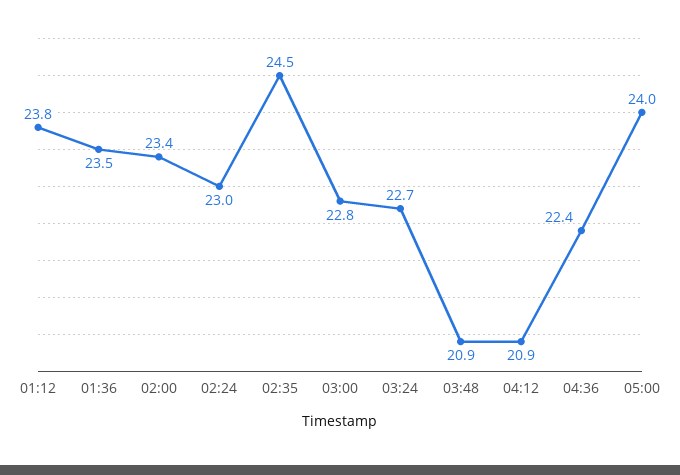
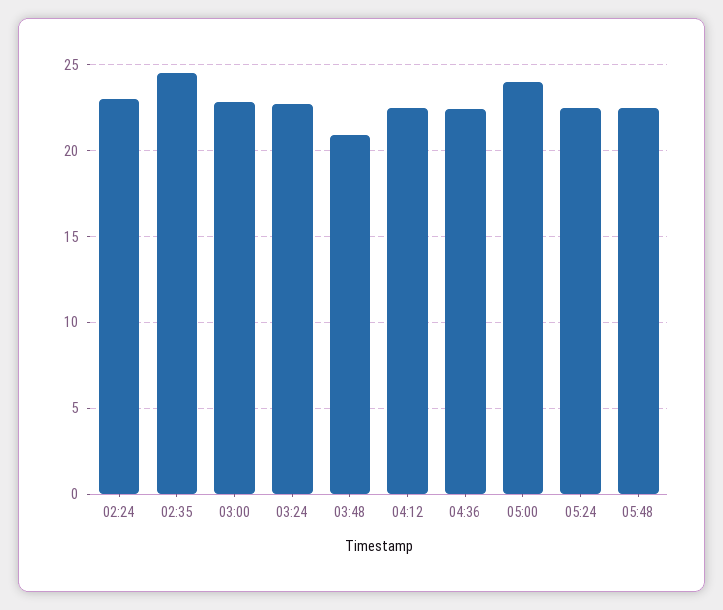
01:12: 23.8 -> none
01:36: 23.5 -> none
02:00: 23.4 -> none
04:12: 20.9 -> 22.5
05:24: none -> 22.5
05:48: none -> 22.5

